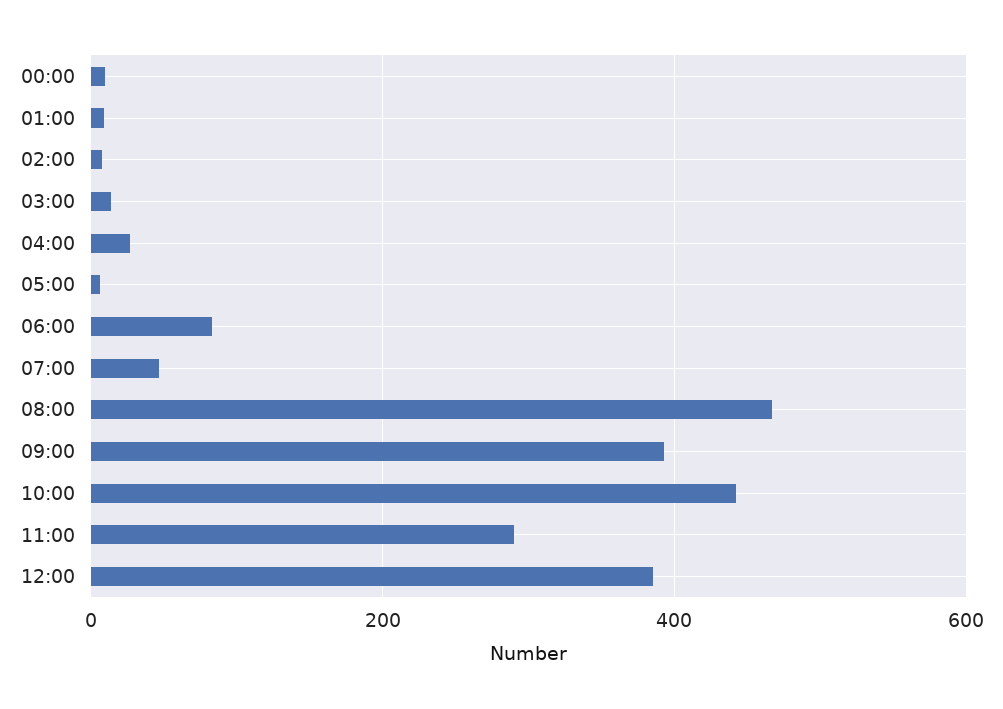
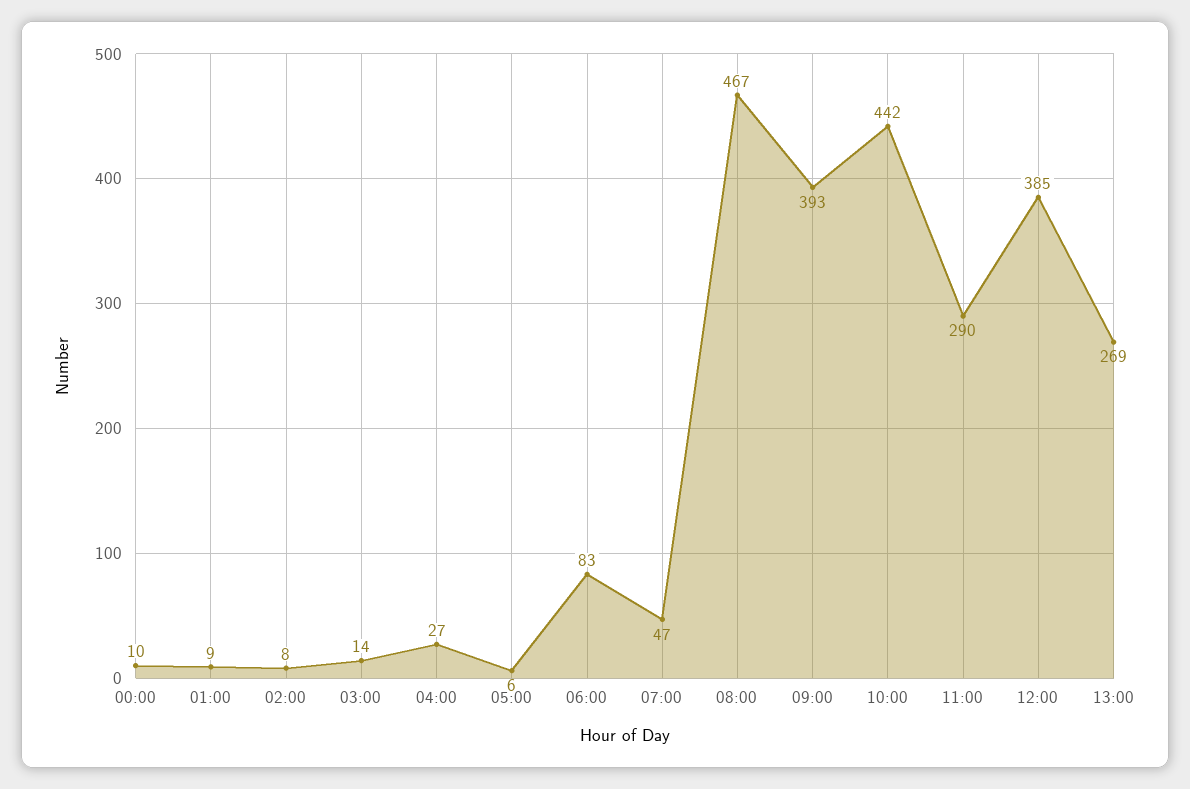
13:00: none -> 269

